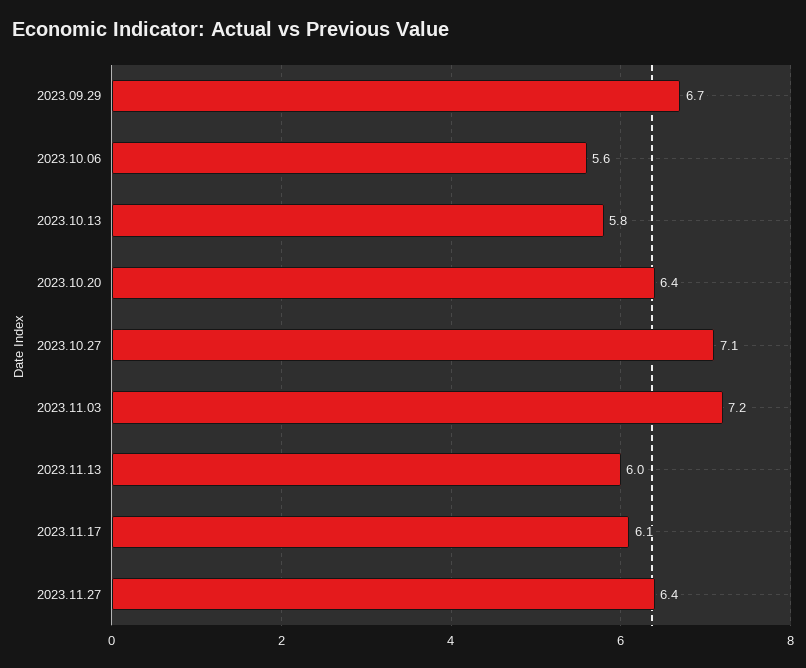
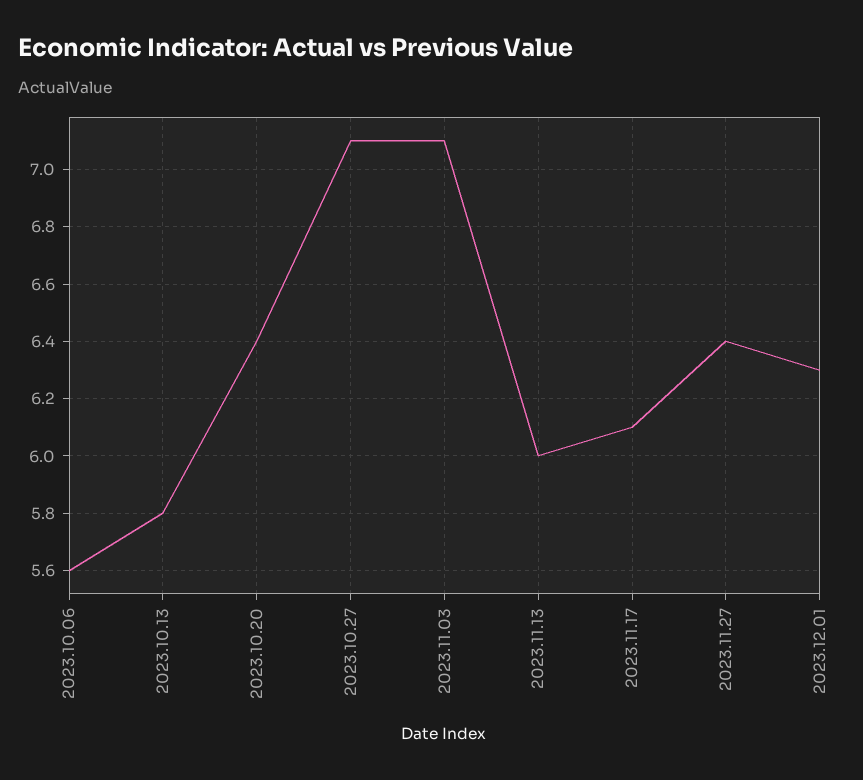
2023.09.29: 6.7 -> none
2023.11.03: 7.2 -> 7.1
2023.12.01: none -> 6.3

